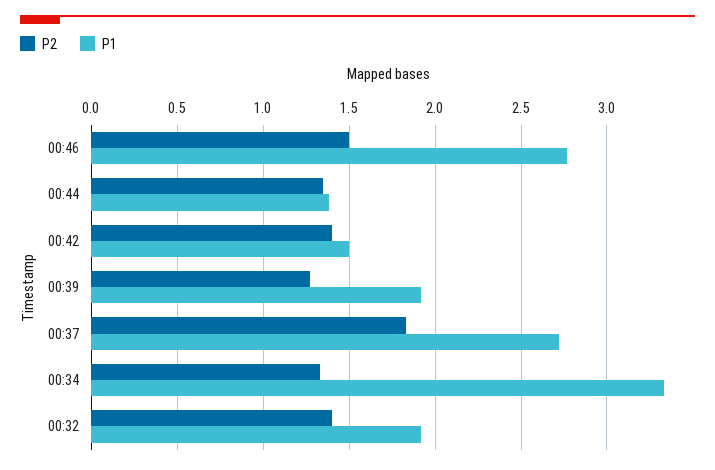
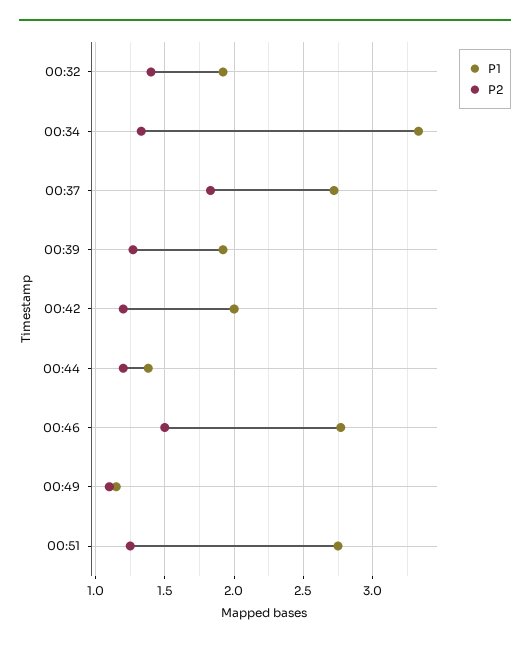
P2, 00:44: 1.35 -> 1.2
P2, 00:42: 1.4 -> 1.2
P1, 00:42: 1.5 -> 2
P1, 00:49: none -> 1.15
P2, 00:49: none -> 1.1
P1, 00:51: none -> 2.75
P2, 00:51: none -> 1.25

